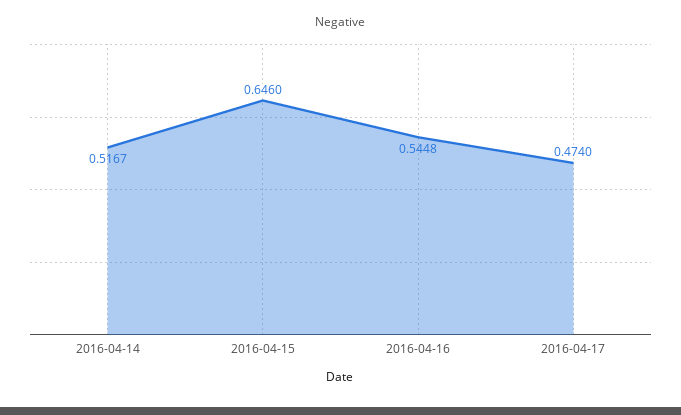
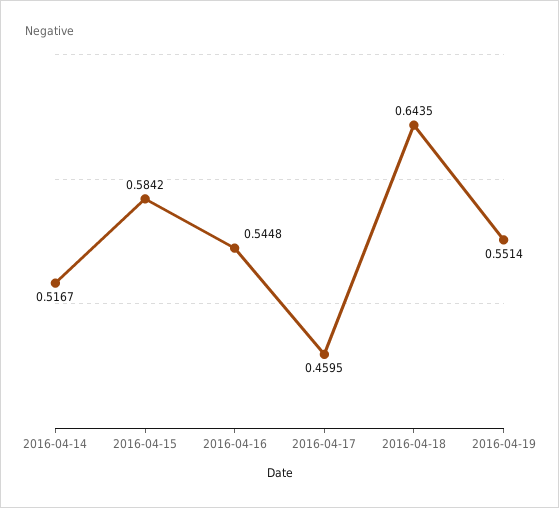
2016-04-15: 0.646 -> 0.5842
2016-04-17: 0.474 -> 0.4595
2016-04-18: none -> 0.6435
2016-04-19: none -> 0.5514

